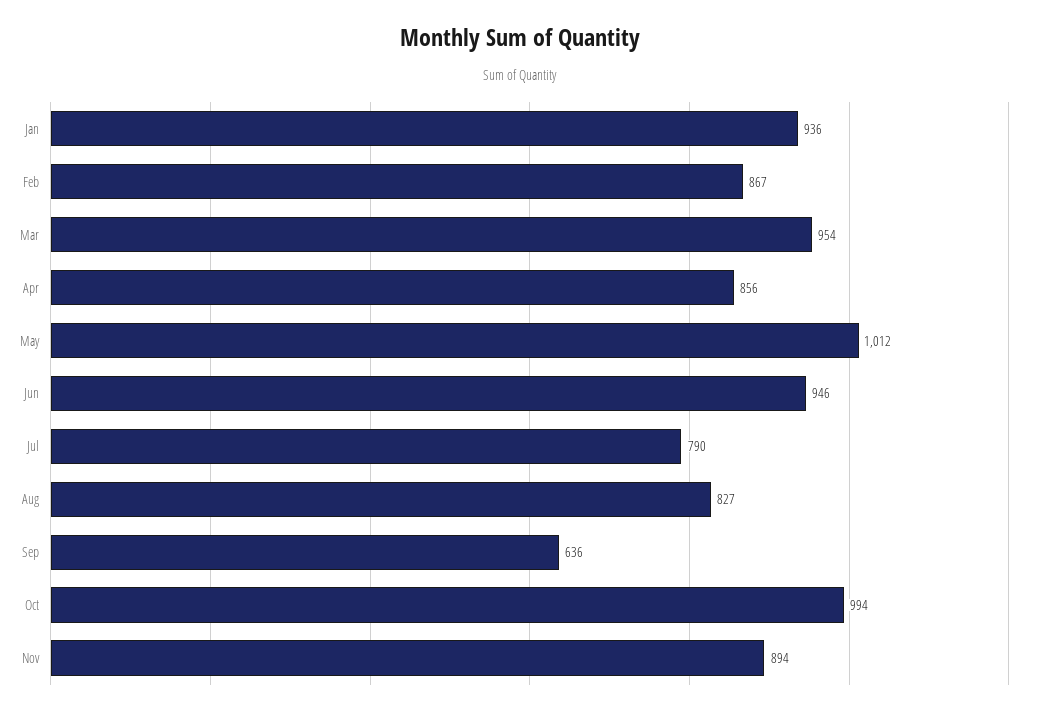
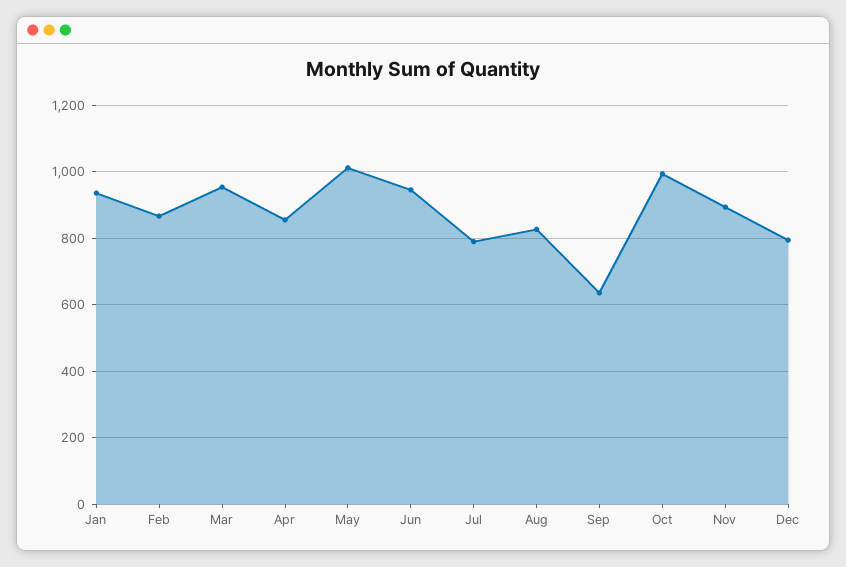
Dec: none -> 800

